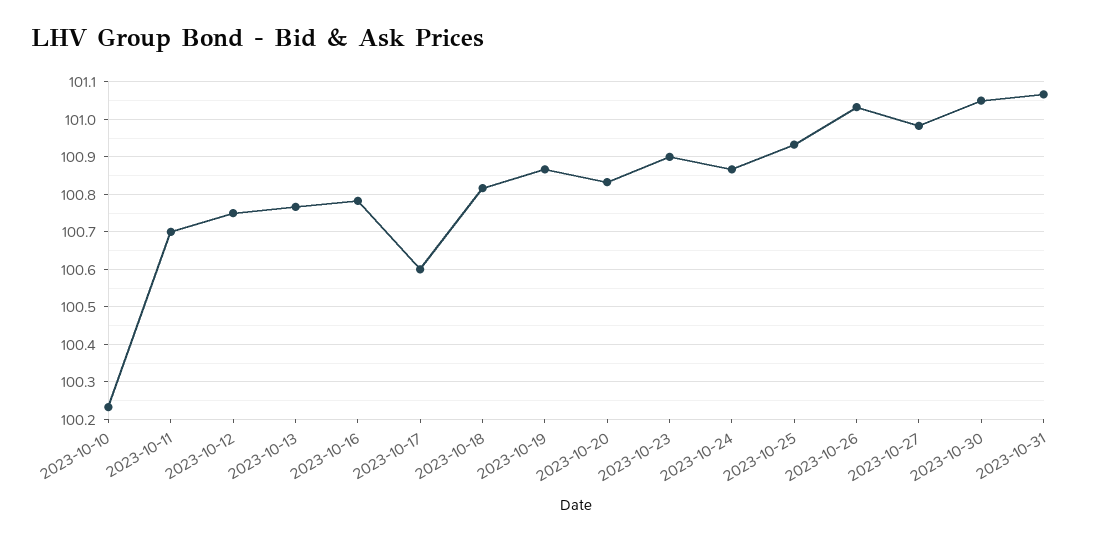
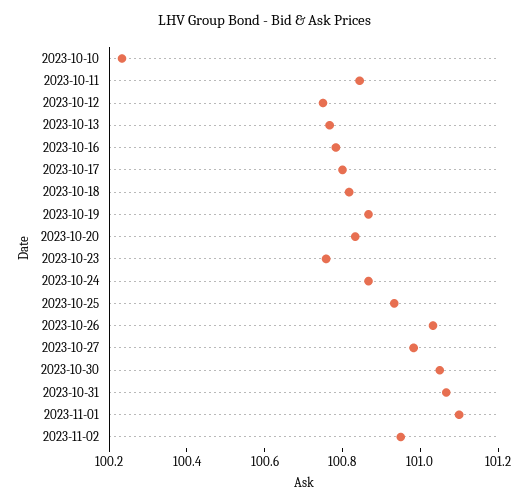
2023-10-11: 100.7 -> 100.85
2023-10-17: 100.6 -> 100.8
2023-10-23: 100.9 -> 100.75
2023-11-01: none -> 101.1
2023-11-02: none -> 100.95

